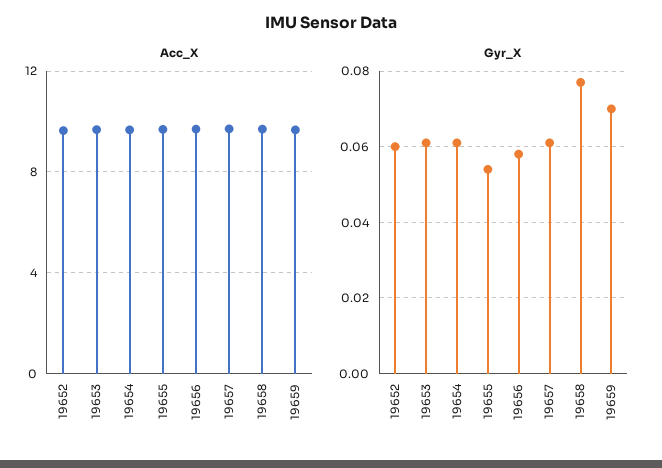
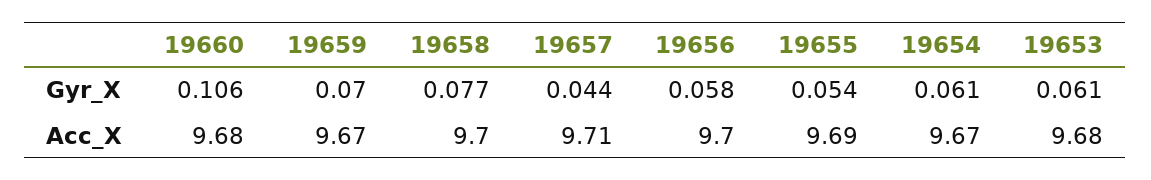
Acc_X, 19652: 9.5 -> none
Gyr_X, 19652: 0.06 -> none
Gyr_X, 19657: 0.06 -> 0.044
Gyr_X, 19660: none -> 0.106
Acc_X, 19660: none -> 9.68

